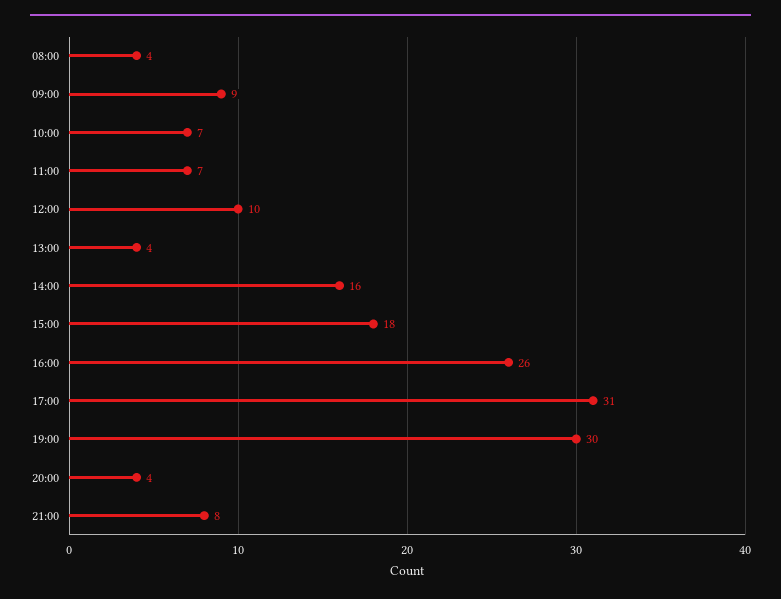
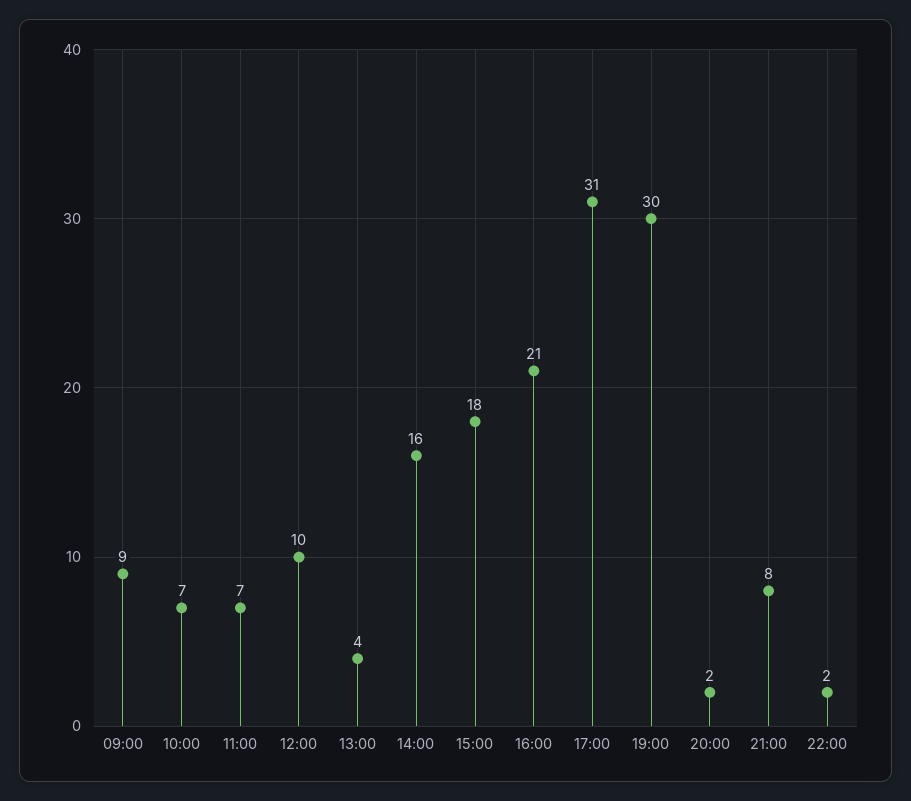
08:00: 4 -> none
16:00: 26 -> 21
20:00: 4 -> 2
22:00: none -> 2

